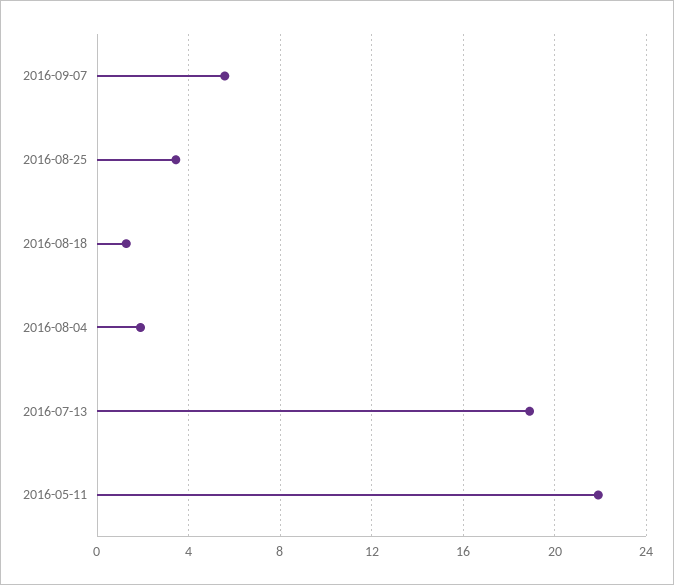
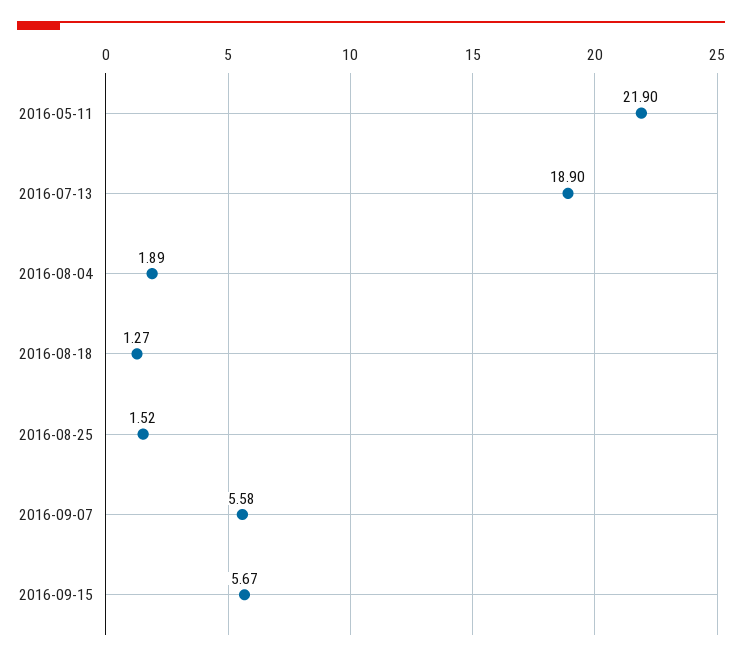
2016-08-25: 3.5 -> 1.52
2016-09-15: none -> 5.67

